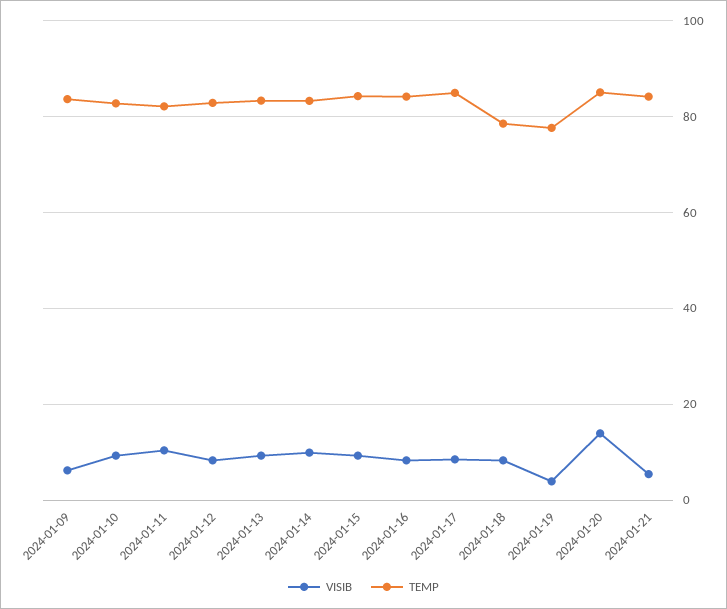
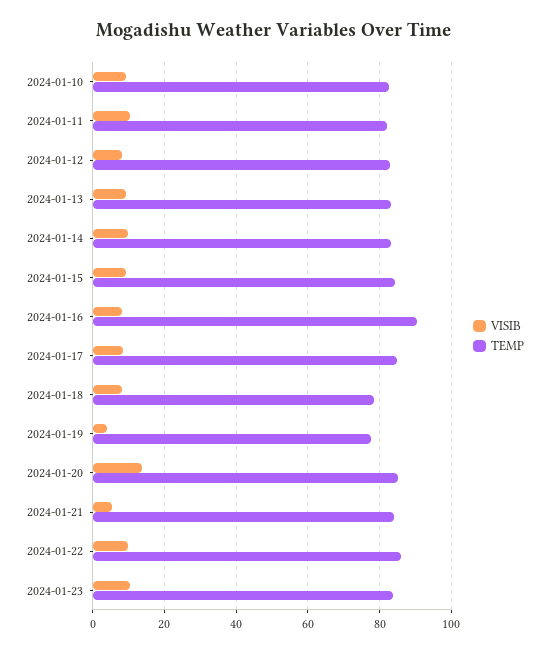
VISIB, 2024-01-09: 6 -> none
TEMP, 2024-01-09: 84 -> none
TEMP, 2024-01-16: 84 -> 90
VISIB, 2024-01-22: none -> 10
TEMP, 2024-01-22: none -> 86
VISIB, 2024-01-23: none -> 10
TEMP, 2024-01-23: none -> 84

